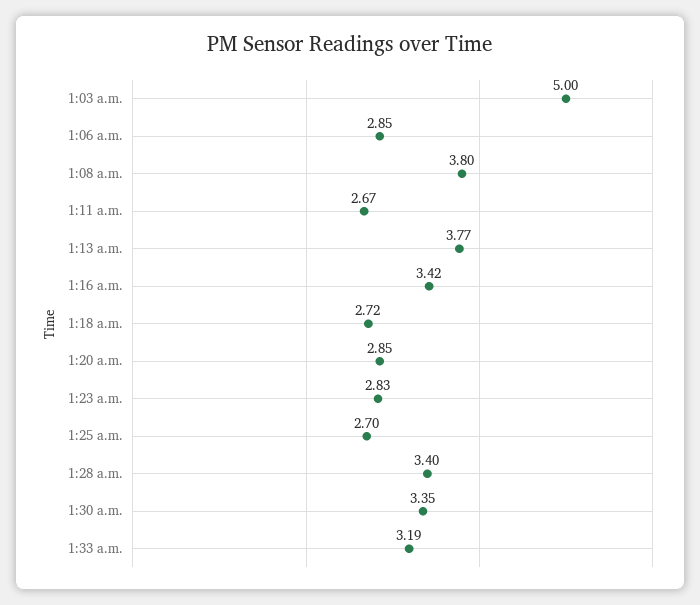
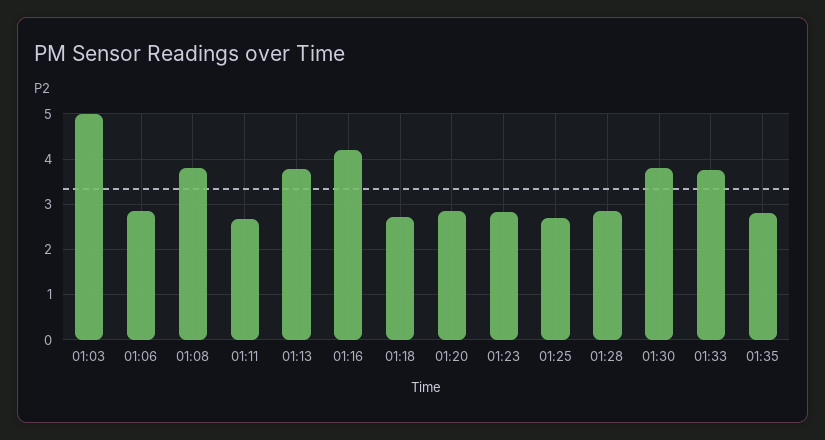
1:16 a.m.: 3.42 -> 4.2
1:28 a.m.: 3.4 -> 2.8
1:30 a.m.: 3.35 -> 3.8
1:33 a.m.: 3.19 -> 3.8
01:35: none -> 2.8

